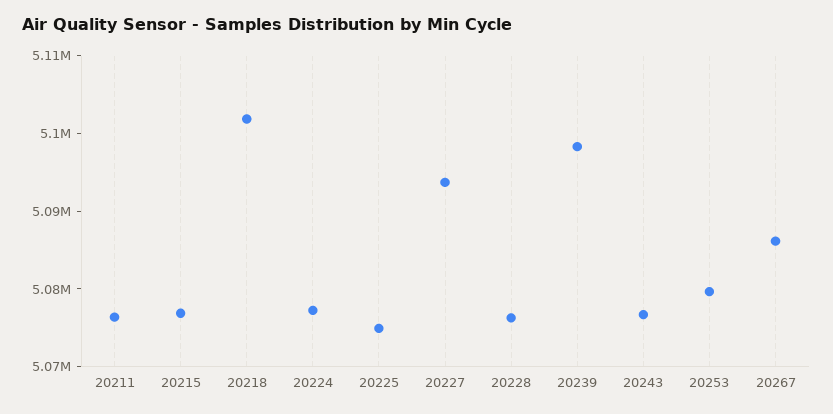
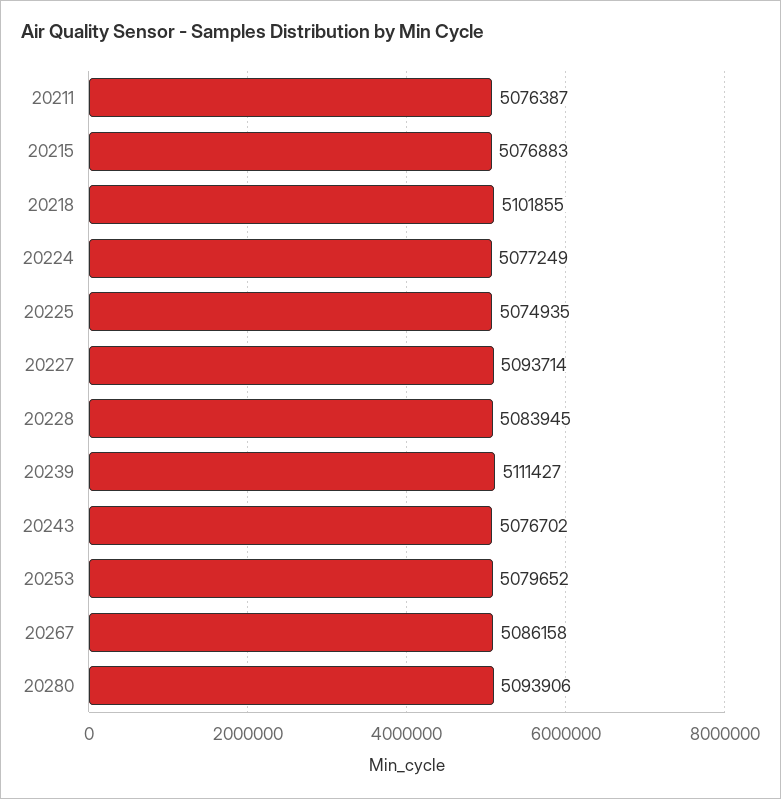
20228: 5076000 -> 5083945
20239: 5098000 -> 5111427
20280: none -> 5093906

